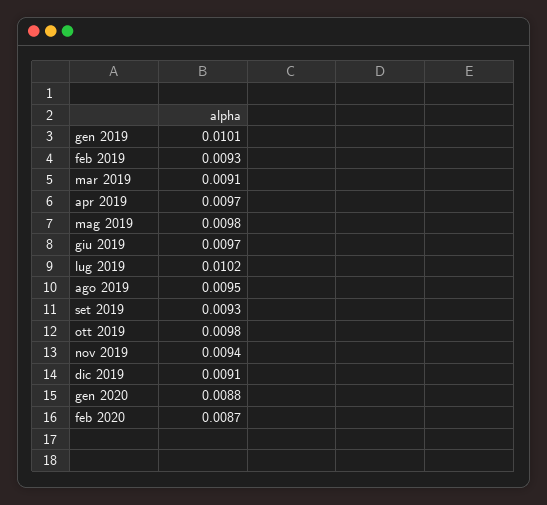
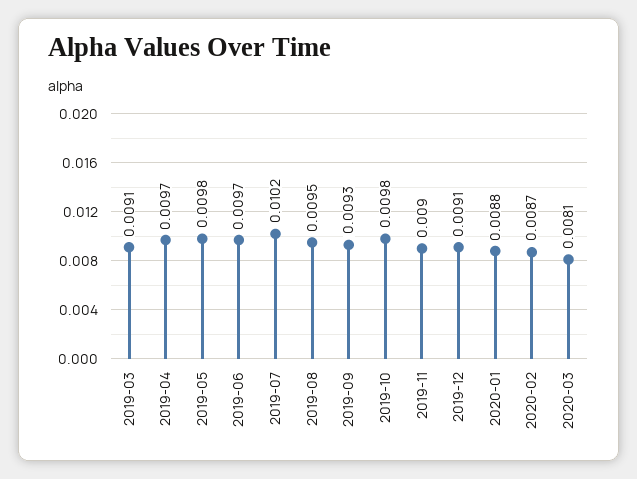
gen 2019: 0.0101 -> none
feb 2019: 0.0093 -> none
nov 2019: 0.0094 -> 0.009
2020-03: none -> 0.0081

